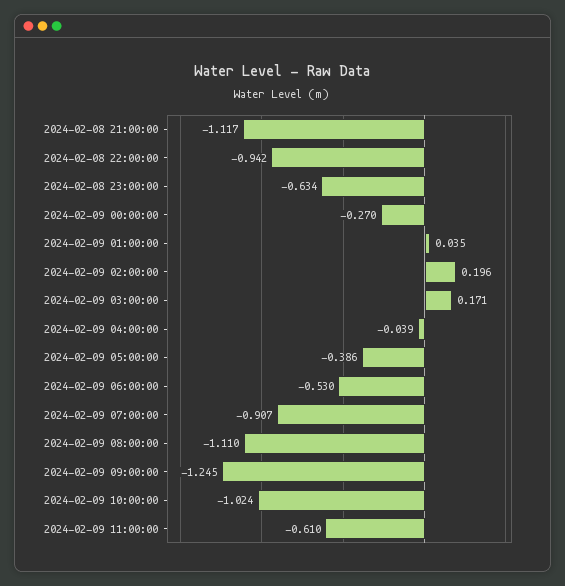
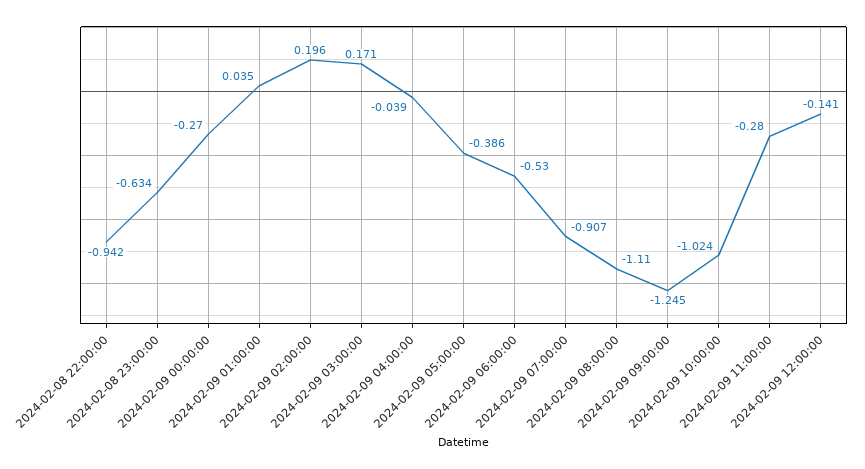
2024-02-08 21:00:00: -1.117 -> none
2024-02-09 11:00:00: -0.61 -> -0.28
2024-02-09 12:00:00: none -> -0.141

